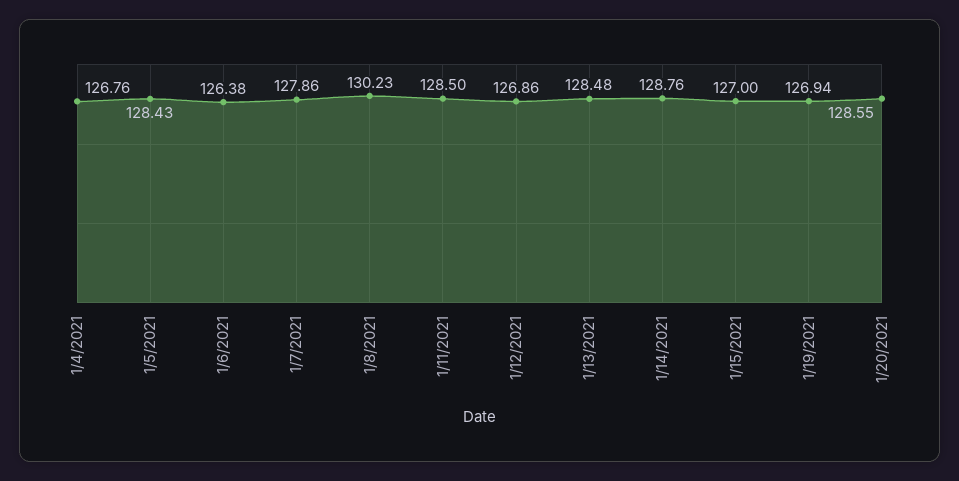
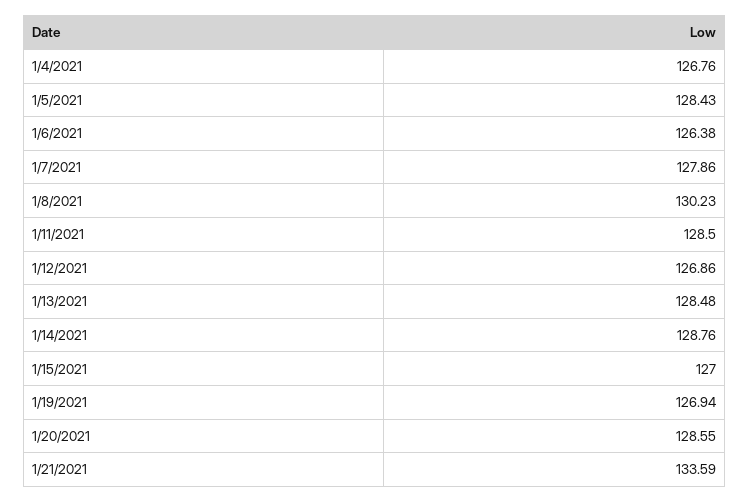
1/21/2021: none -> 133.59

